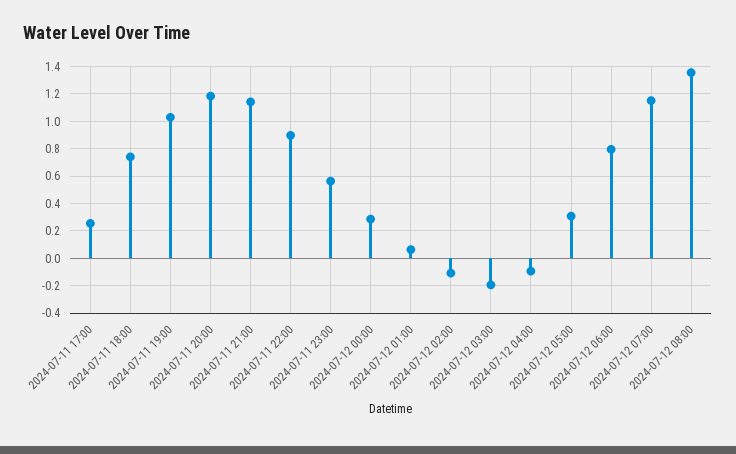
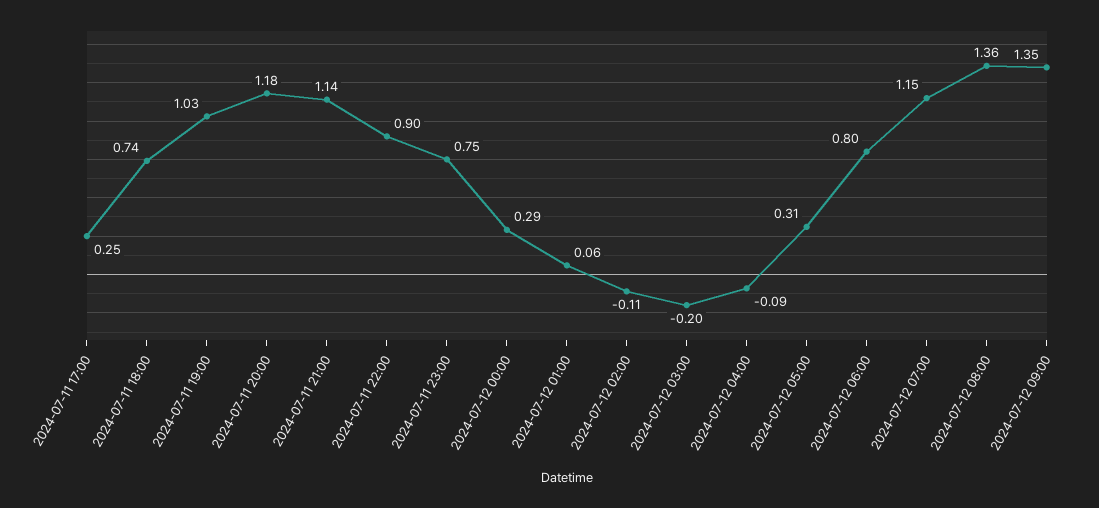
2024-07-11 23:00: 0.55 -> 0.75
2024-07-12 09:00: none -> 1.35

